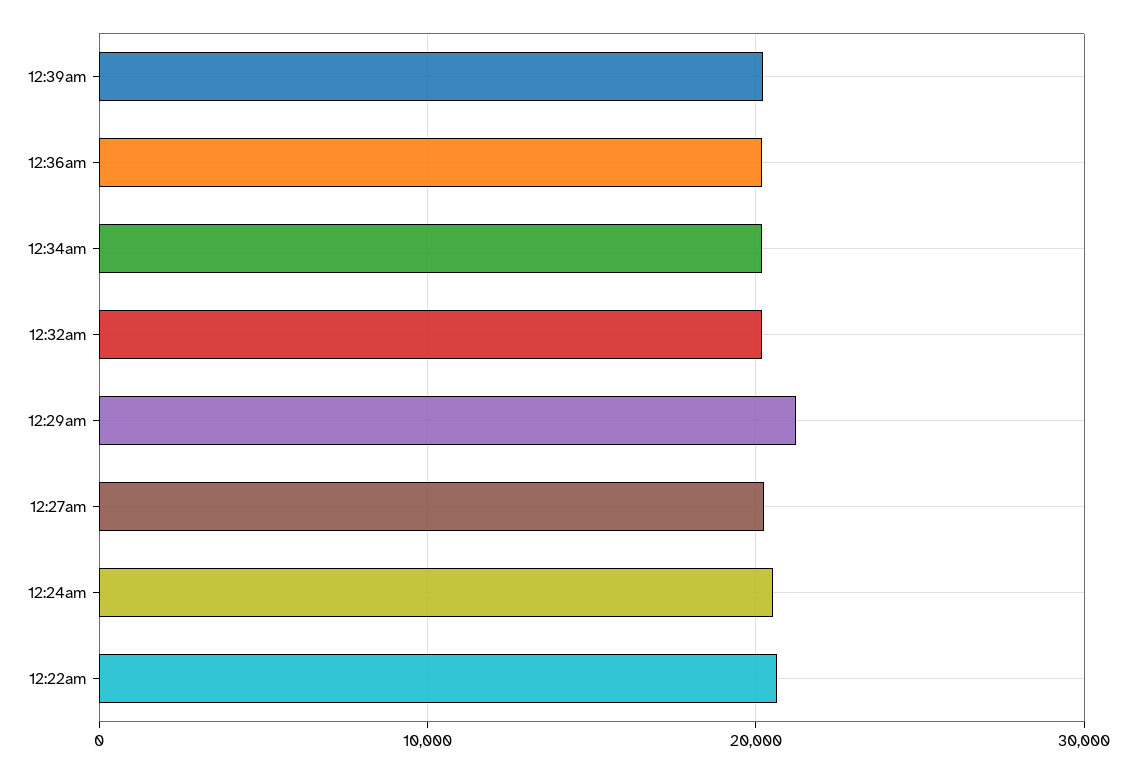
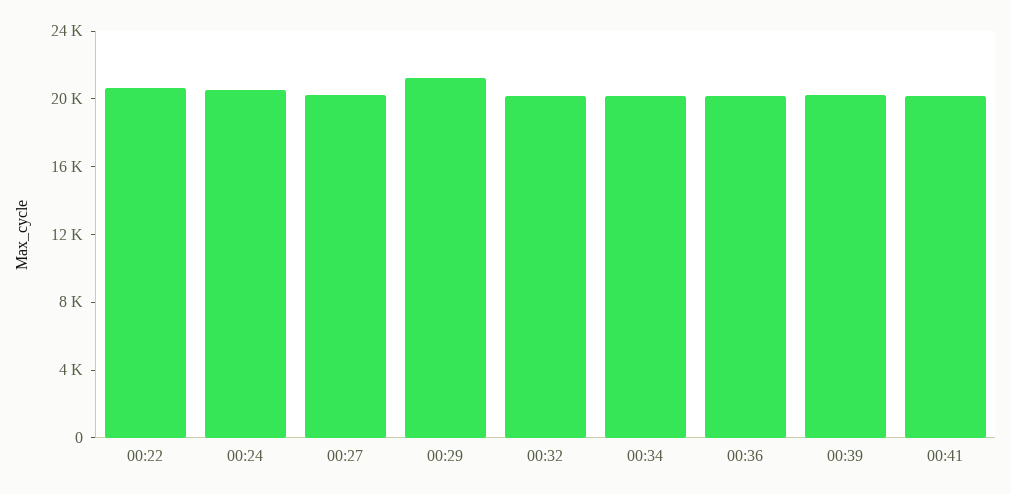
00:41: none -> 20000

